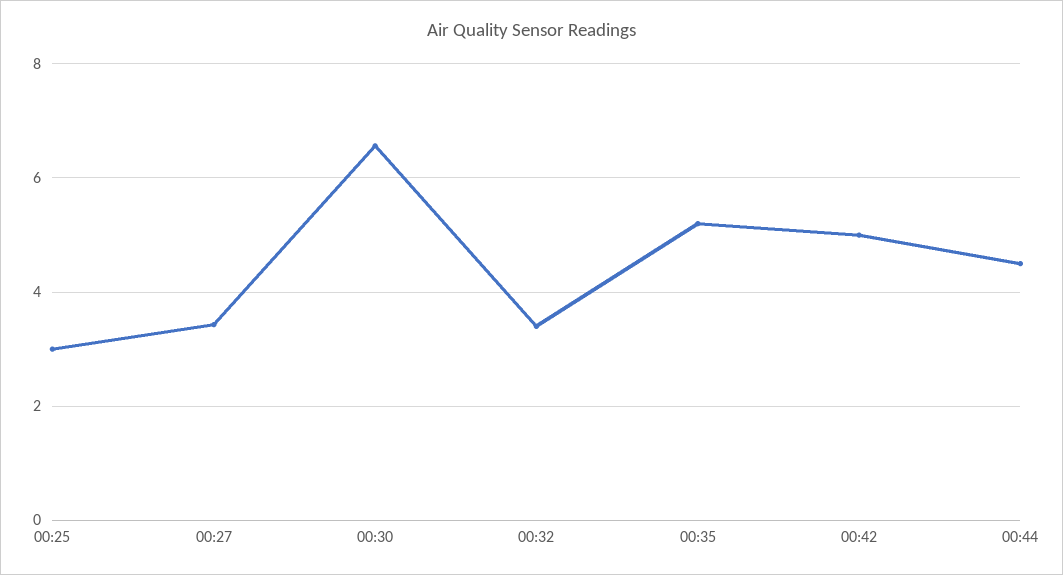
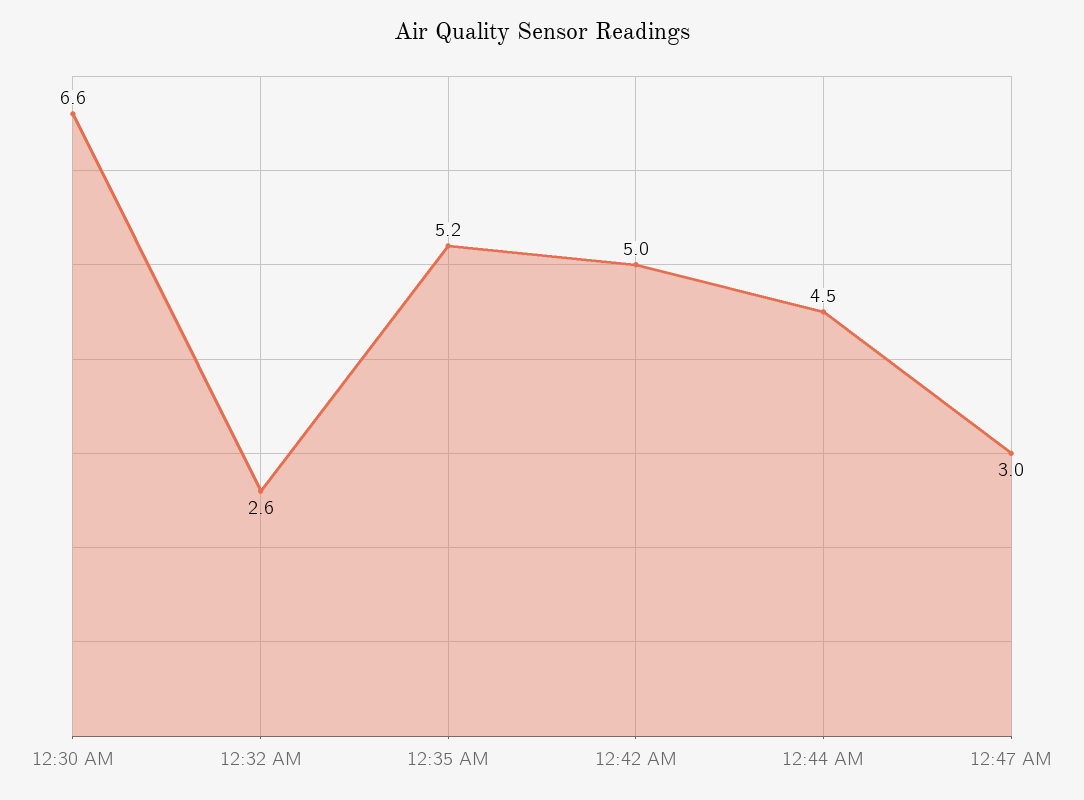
00:25: 3 -> none
00:27: 3.4 -> none
00:32: 3.4 -> 2.6
12:47 AM: none -> 3

